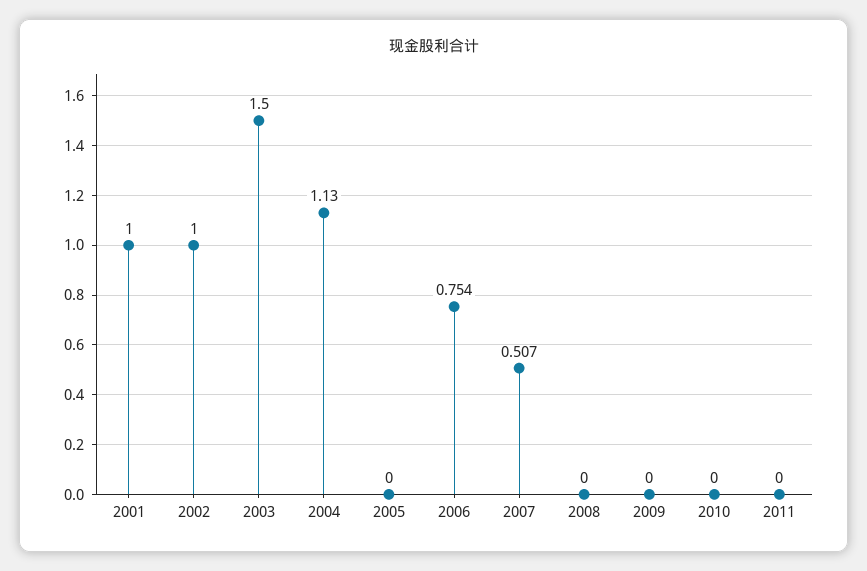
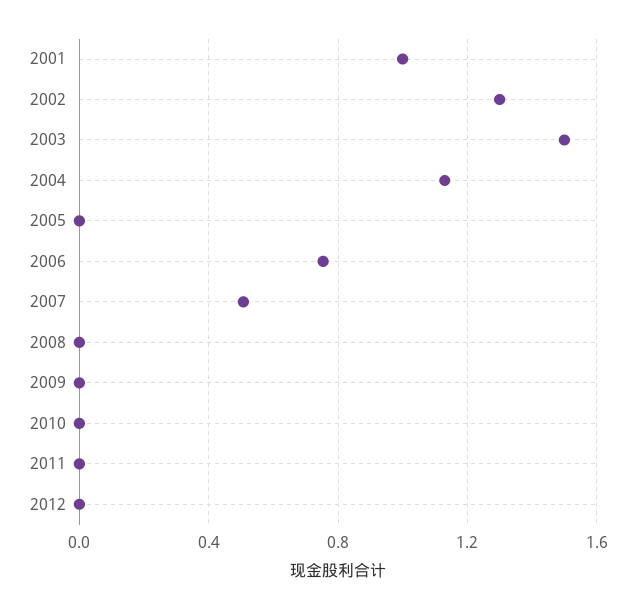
2002: 1 -> 1.3
2012: none -> 0

